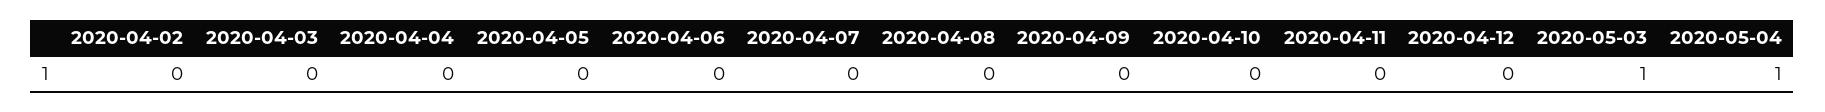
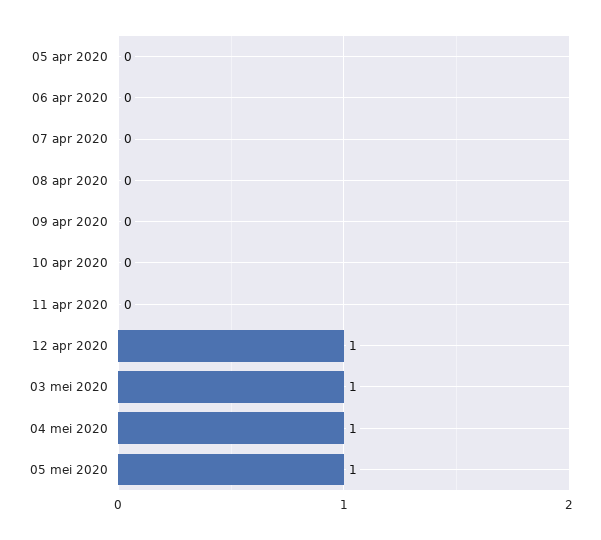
2020-04-02: 0 -> none
2020-04-03: 0 -> none
2020-04-04: 0 -> none
2020-04-12: 0 -> 1
05 mei 2020: none -> 1

